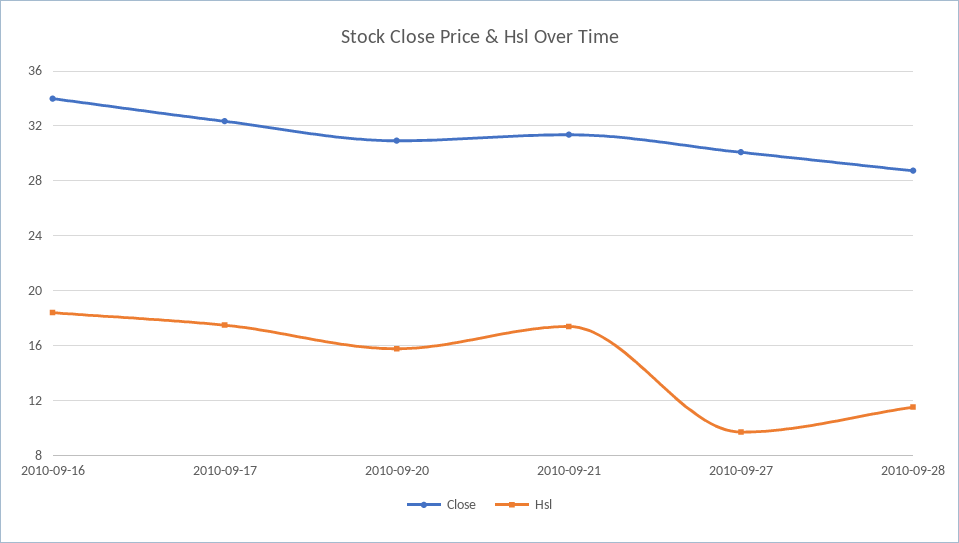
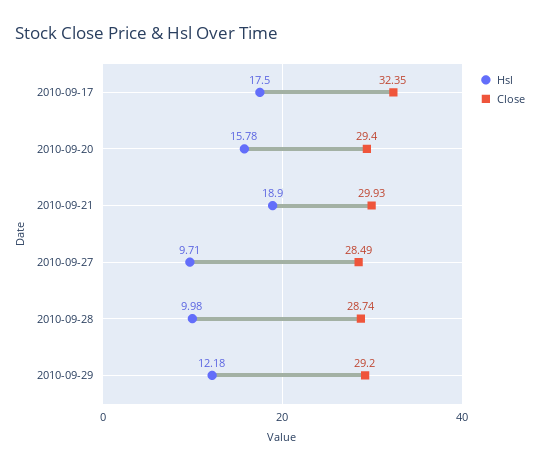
Close, 2010-09-16: 34 -> none
Hsl, 2010-09-16: 18.5 -> none
Close, 2010-09-20: 31 -> 29.4
Close, 2010-09-21: 31.5 -> 29.93
Hsl, 2010-09-21: 17.5 -> 18.9
Close, 2010-09-27: 30 -> 28.49
Hsl, 2010-09-28: 11.5 -> 9.98
Hsl, 2010-09-29: none -> 12.18
Close, 2010-09-29: none -> 29.2

